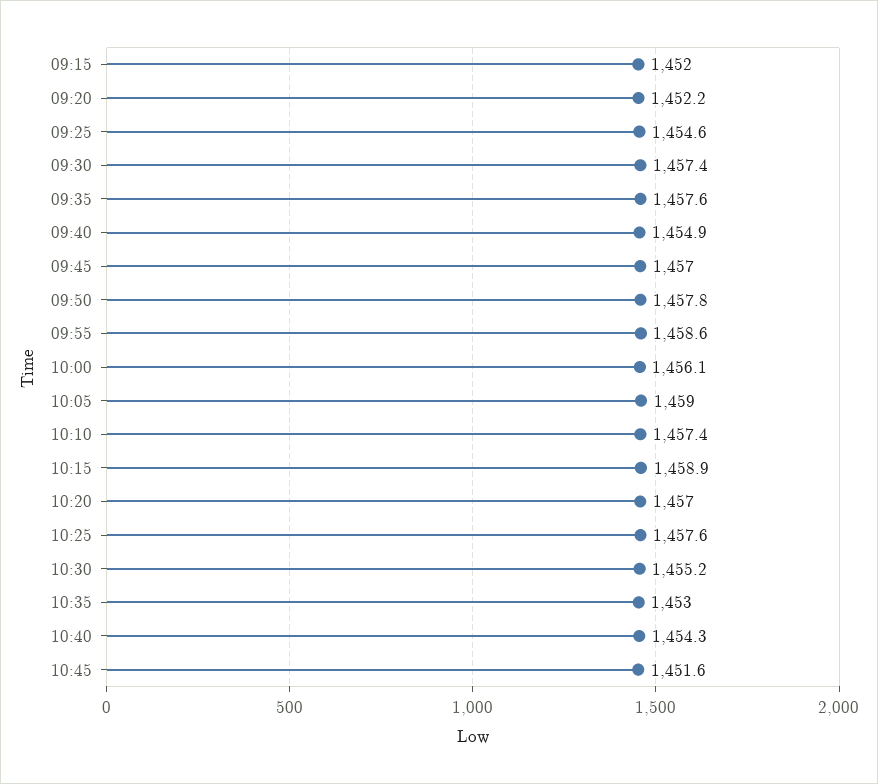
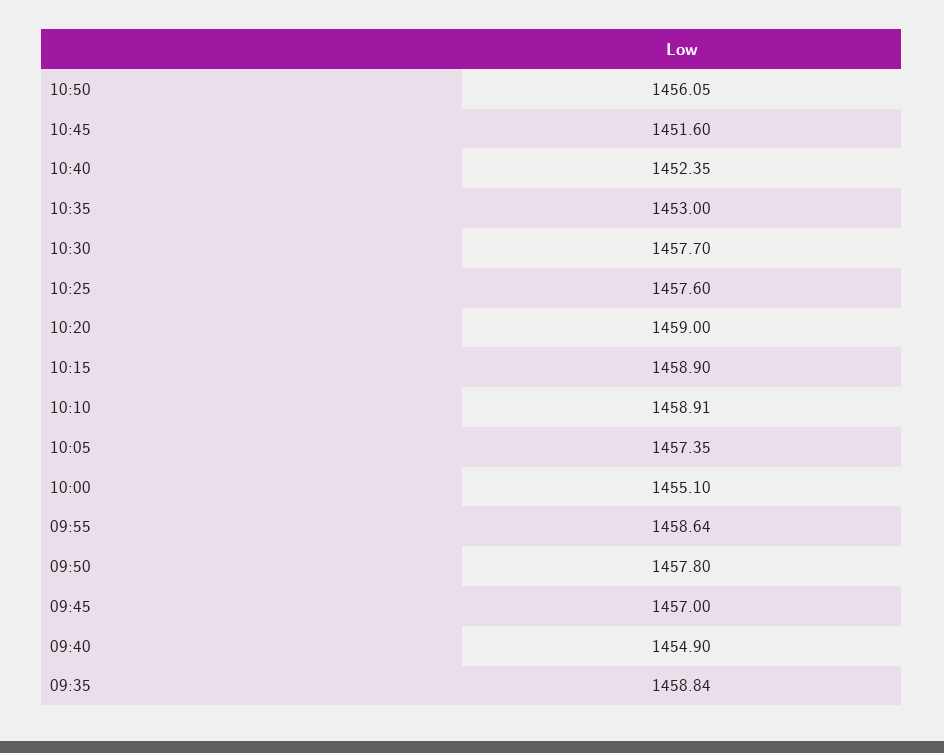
09:15: 1452 -> none
09:20: 1452.2 -> none
09:25: 1454.6 -> none
09:30: 1457.4 -> none
09:35: 1457.6 -> 1458.84
10:00: 1456.1 -> 1455.1
10:05: 1459 -> 1457.35
10:10: 1457.4 -> 1458.91
10:20: 1457 -> 1459
10:30: 1455.2 -> 1457.7
10:40: 1454.3 -> 1452.35
10:50: none -> 1456.05

